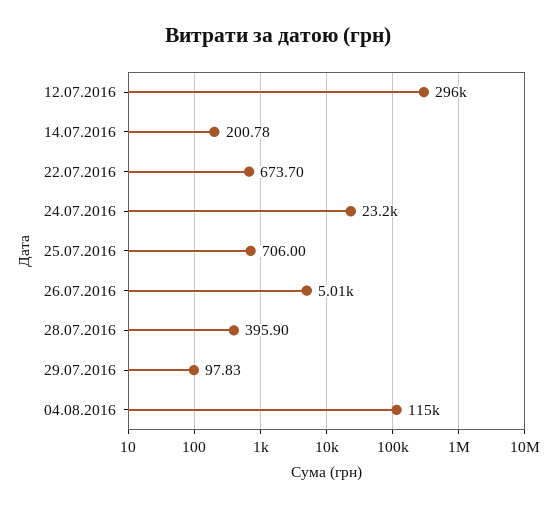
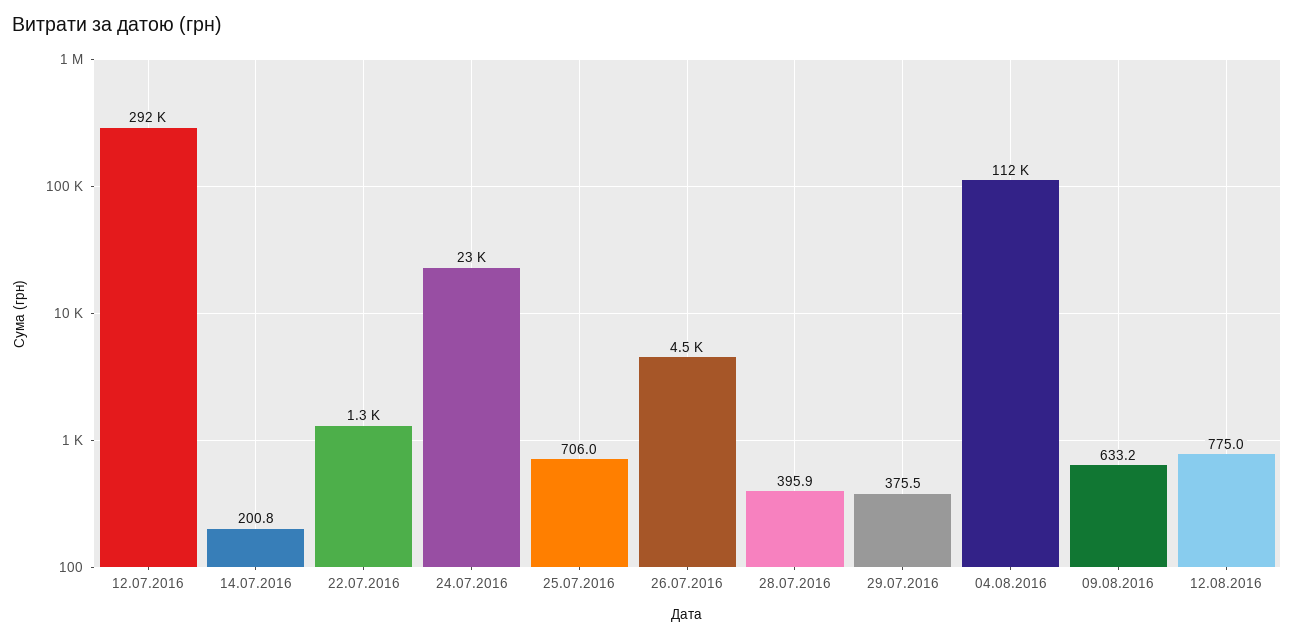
12.07.2016: 296000 -> 292000
22.07.2016: 673.7 -> 1300
26.07.2016: 5010 -> 4500
29.07.2016: 97.83 -> 375.5
04.08.2016: 115000 -> 112000
09.08.2016: none -> 633.2
12.08.2016: none -> 775

